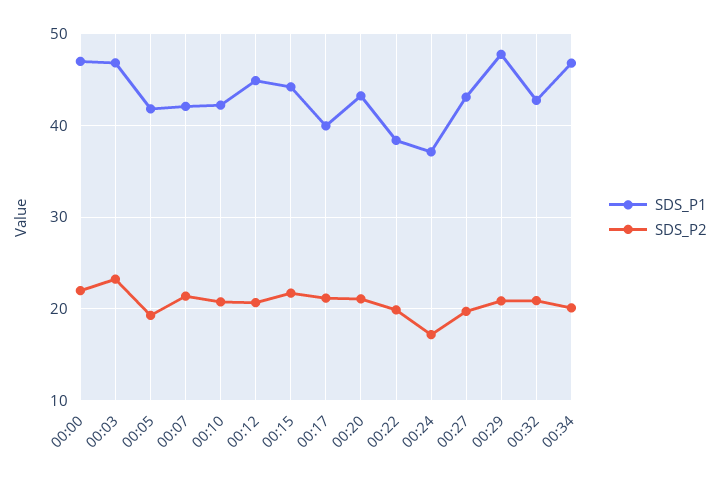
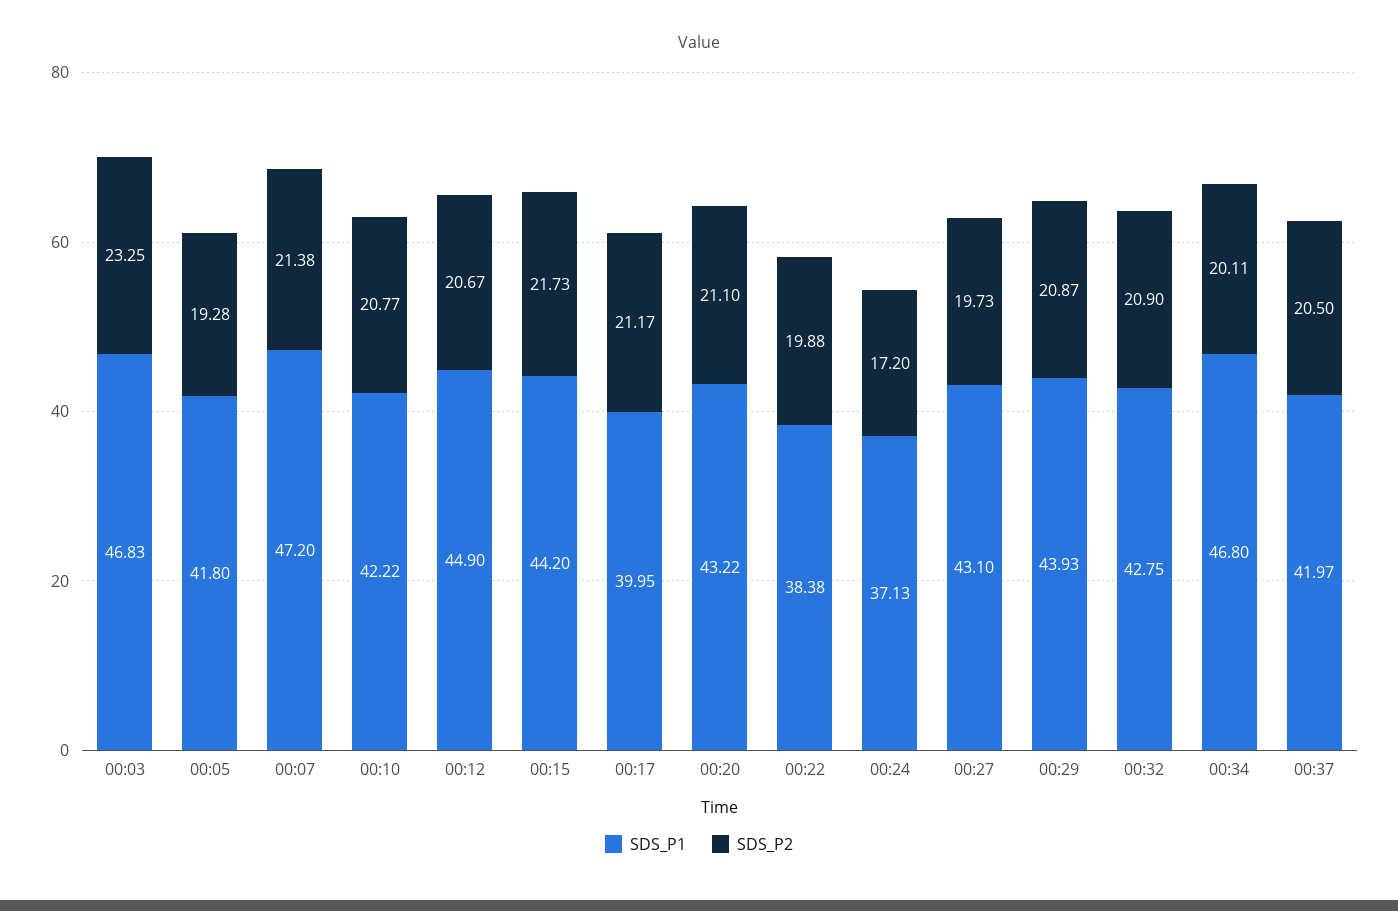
SDS_P1, 00:00: 47 -> none
SDS_P2, 00:00: 22 -> none
SDS_P1, 00:07: 42 -> 47.2
SDS_P1, 00:29: 48 -> 43.93
SDS_P1, 00:37: none -> 41.97
SDS_P2, 00:37: none -> 20.5

